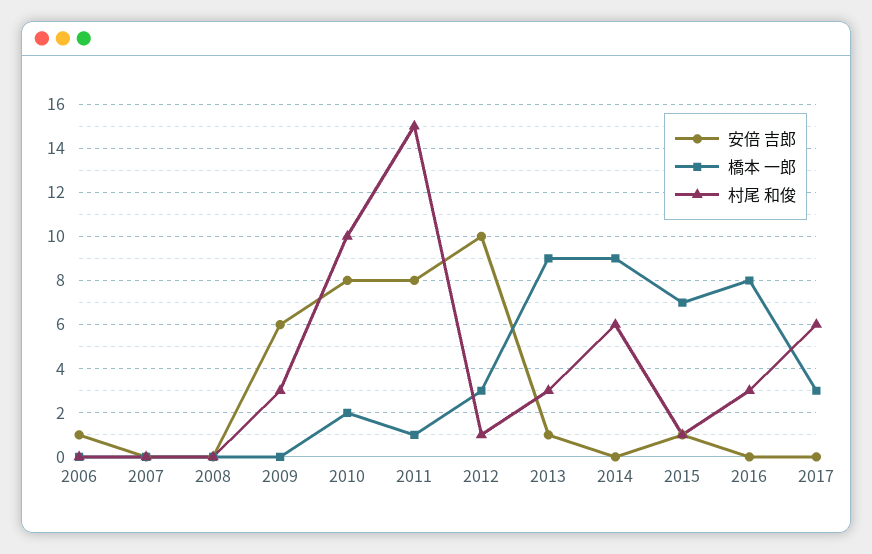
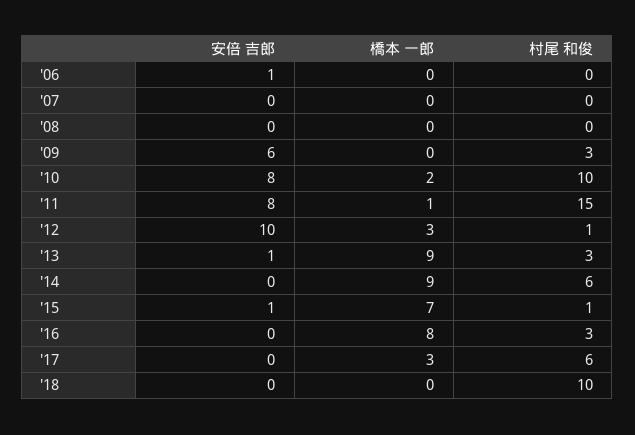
安倍 吉郎, '18: none -> 0
橋本 一郎, '18: none -> 0
村尾 和俊, '18: none -> 10

